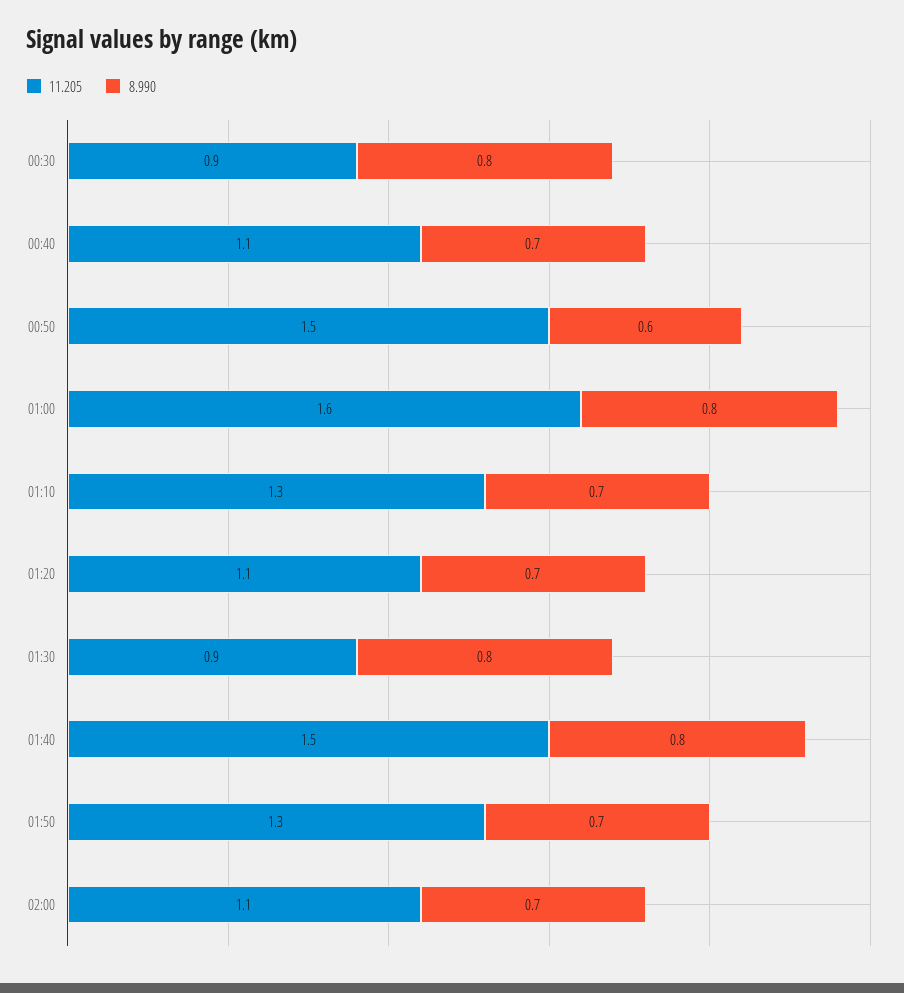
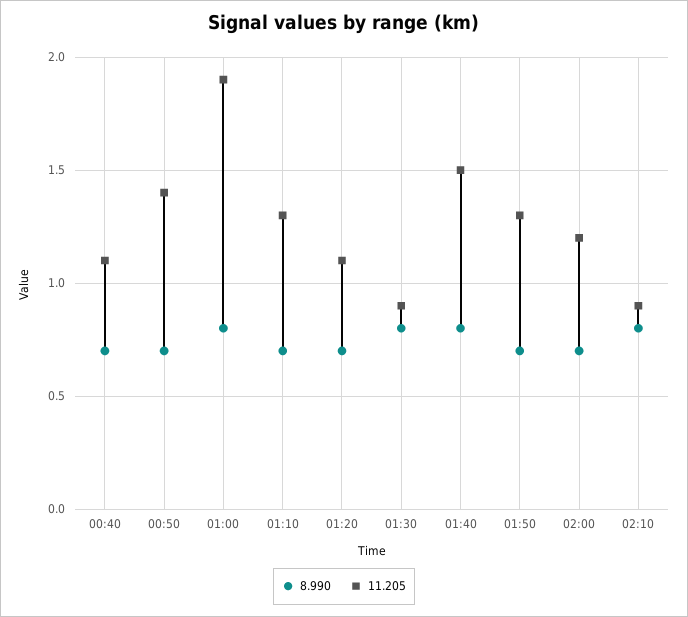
11.205, 00:30: 0.9 -> none
8.990, 00:30: 0.8 -> none
11.205, 00:50: 1.5 -> 1.4
8.990, 00:50: 0.6 -> 0.7
11.205, 01:00: 1.6 -> 1.9
11.205, 02:00: 1.1 -> 1.2
8.990, 02:10: none -> 0.8
11.205, 02:10: none -> 0.9

